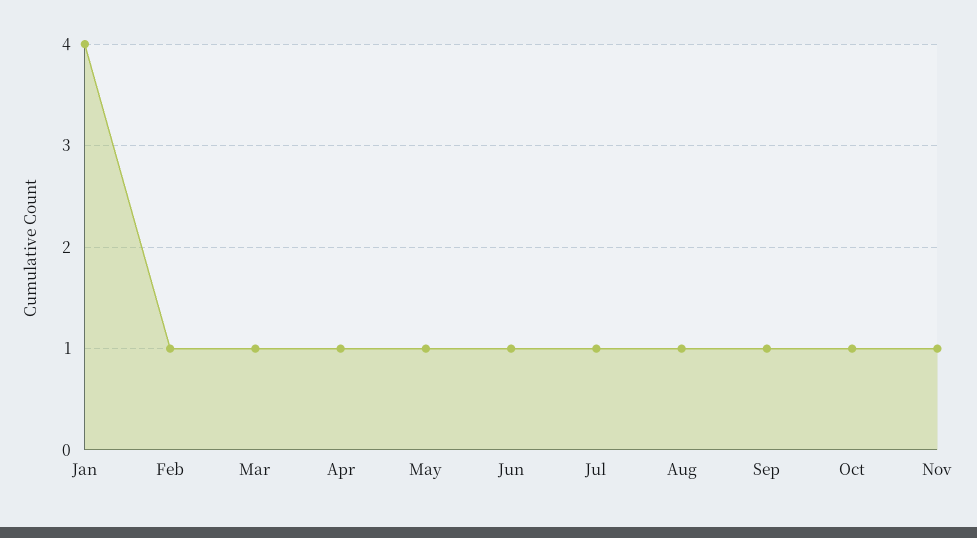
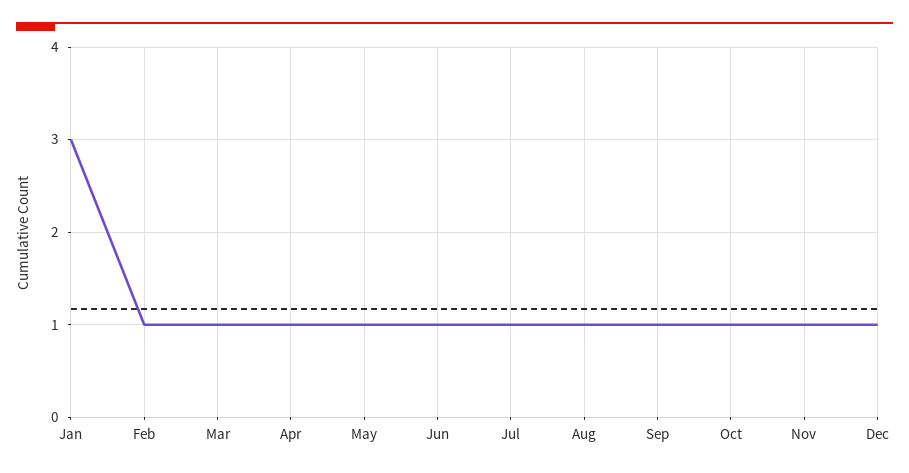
Jan: 4 -> 3
Dec: none -> 1

